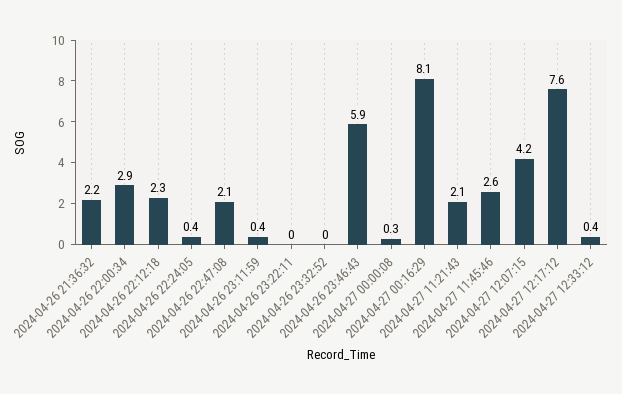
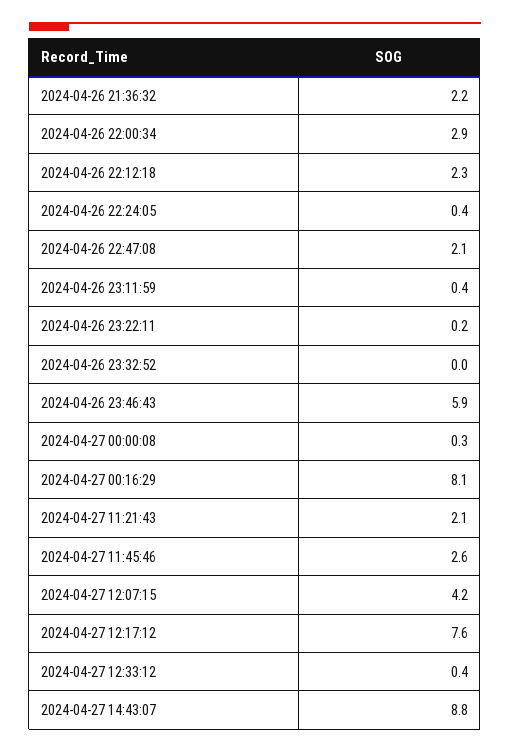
2024-04-26 23:22:11: 0 -> 0.2
2024-04-27 14:43:07: none -> 8.8

